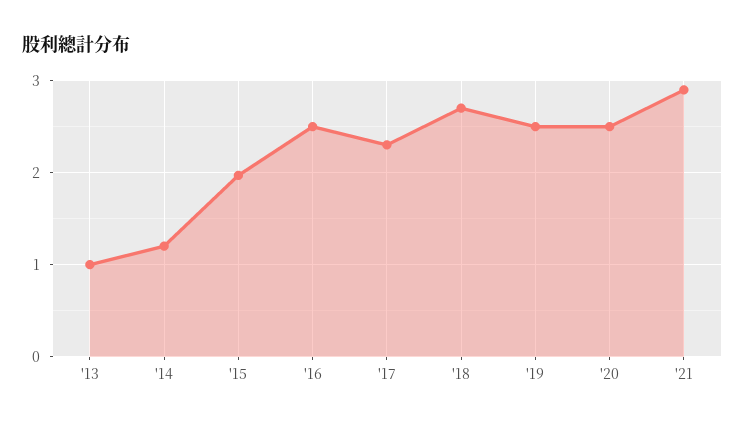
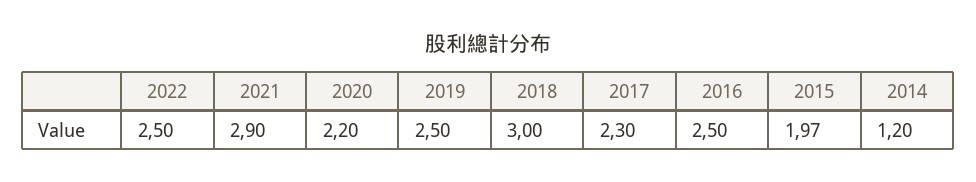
'13: 1 -> none
'18: 2.7 -> 3
'20: 2.5 -> 2.2
2022: none -> 2.5

